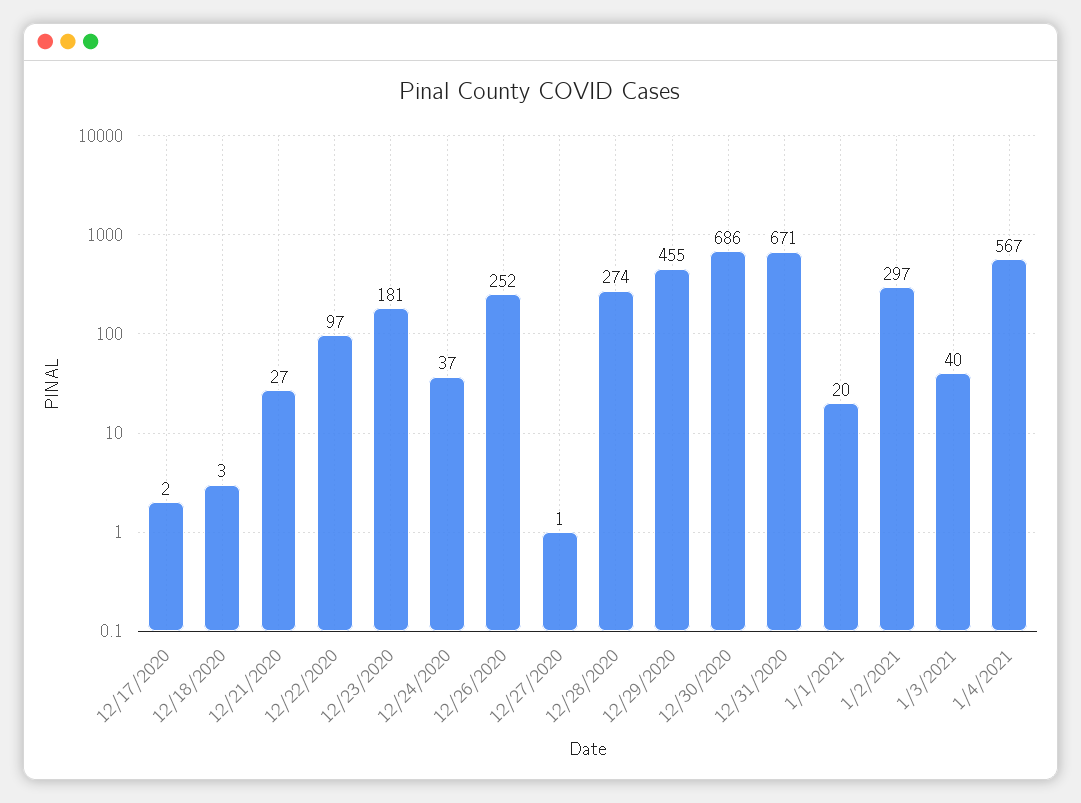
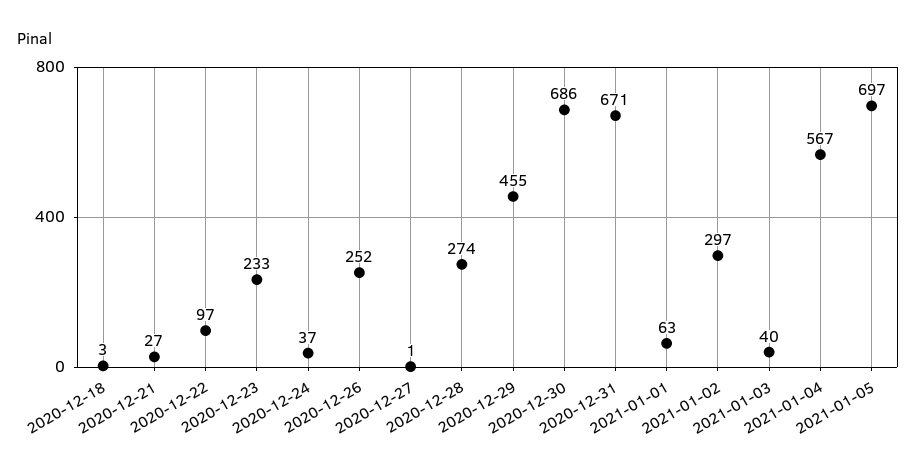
12/17/2020: 2 -> none
12/23/2020: 181 -> 233
1/1/2021: 20 -> 63
2021-01-05: none -> 697

